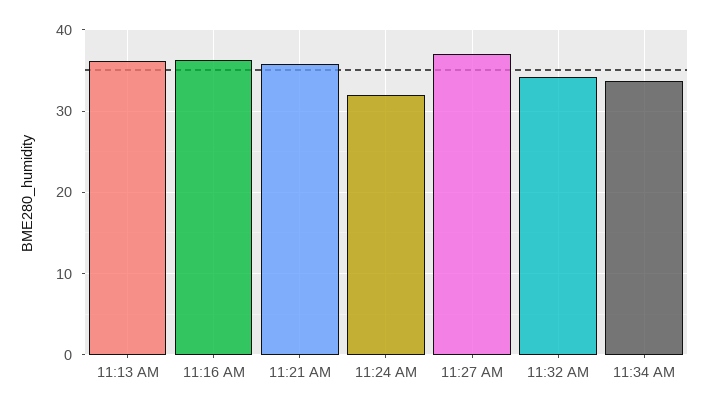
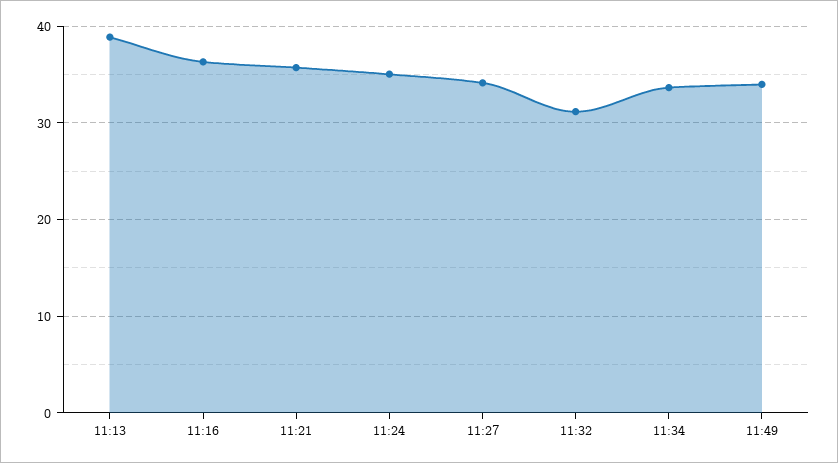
11:13 AM: 36 -> 39
11:24 AM: 32 -> 35
11:27 AM: 37 -> 34
11:32 AM: 34 -> 31
11:49: none -> 34

